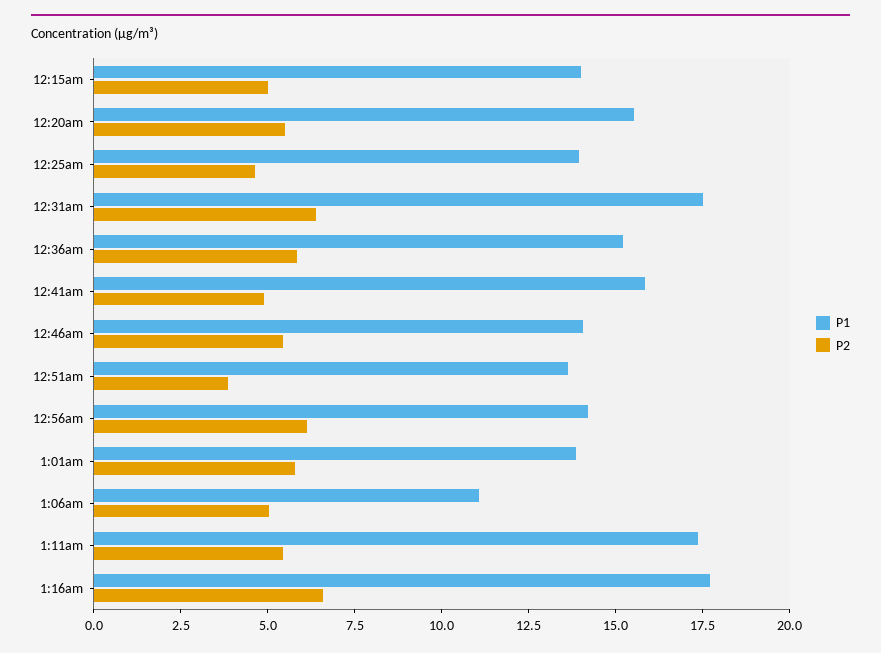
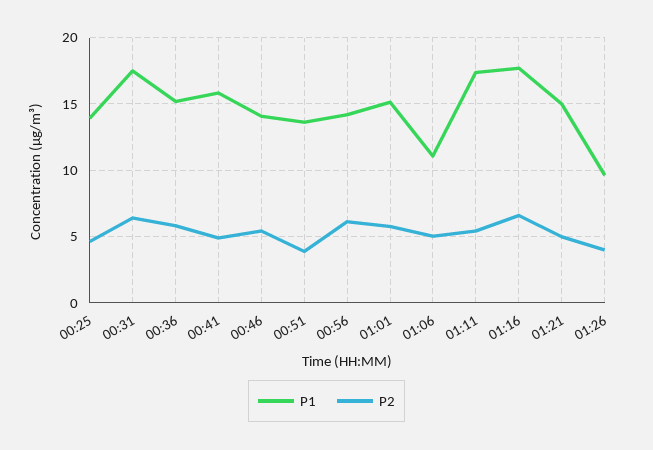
P1, 12:15am: 14 -> none
P2, 12:15am: 5 -> none
P1, 12:20am: 15.5 -> none
P2, 12:20am: 5.5 -> none
P1, 1:01am: 14 -> 15
P1, 01:21: none -> 15
P2, 01:21: none -> 5
P1, 01:26: none -> 9.5
P2, 01:26: none -> 4

